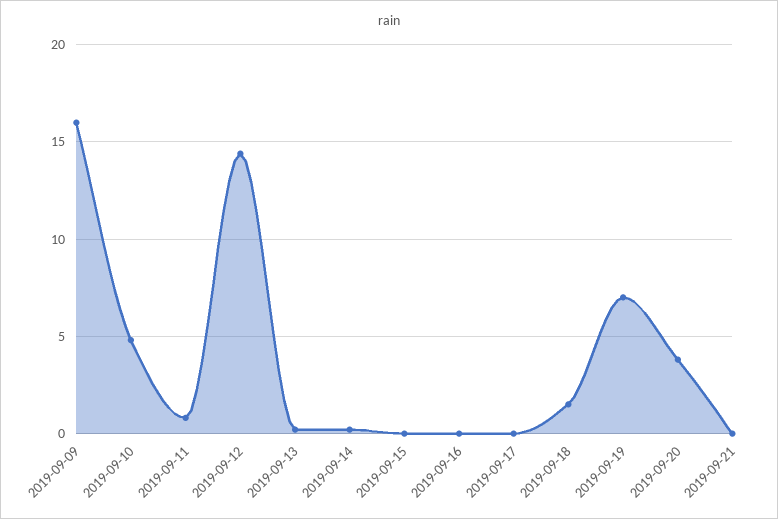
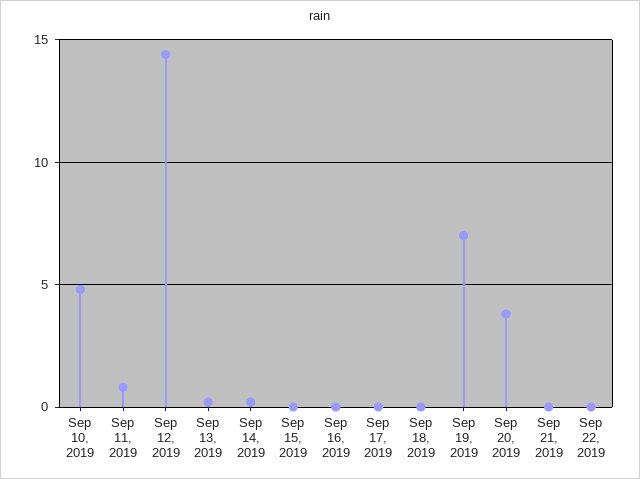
2019-09-09: 16 -> none
2019-09-18: 1.5 -> 0
Sep 22, 2019: none -> 0

